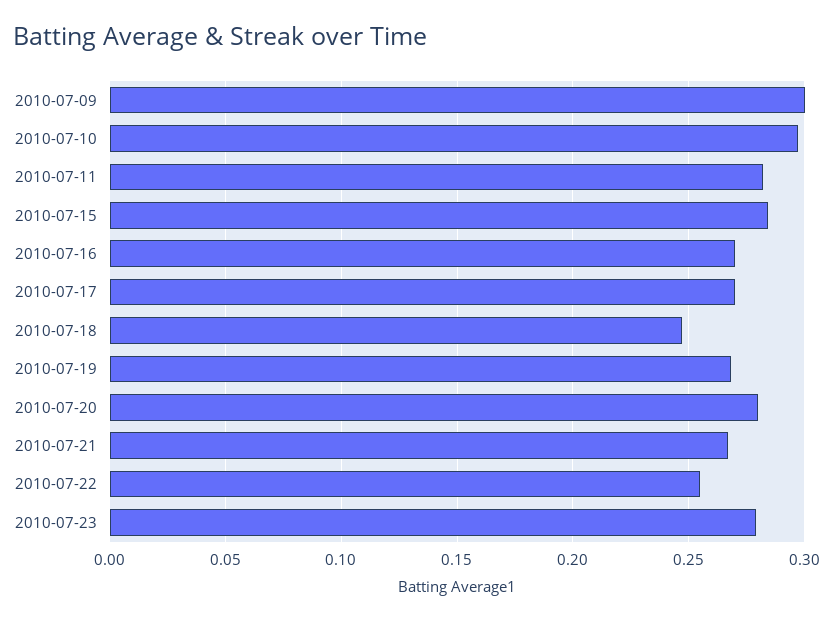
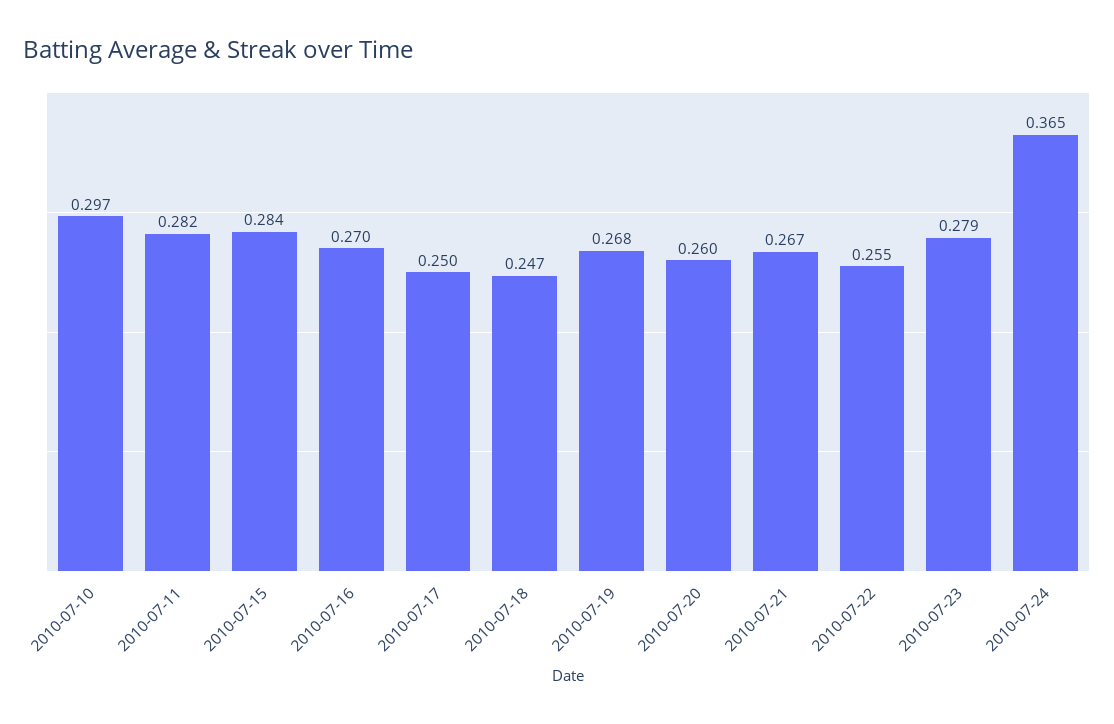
2010-07-09: 0.3 -> none
2010-07-17: 0.27 -> 0.25
2010-07-20: 0.28 -> 0.26
2010-07-24: none -> 0.365

